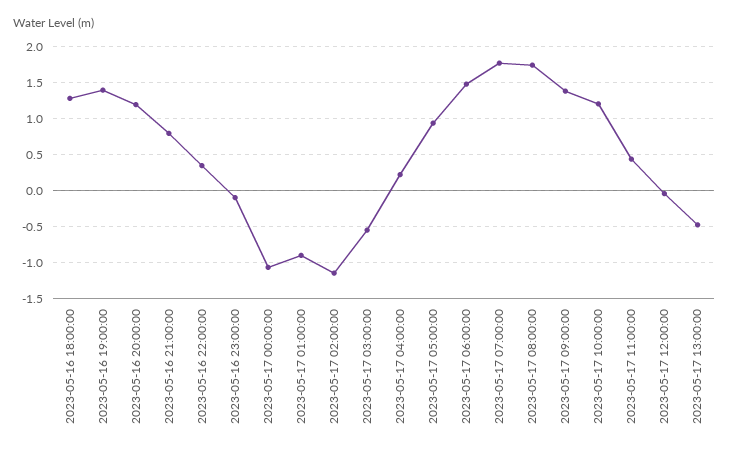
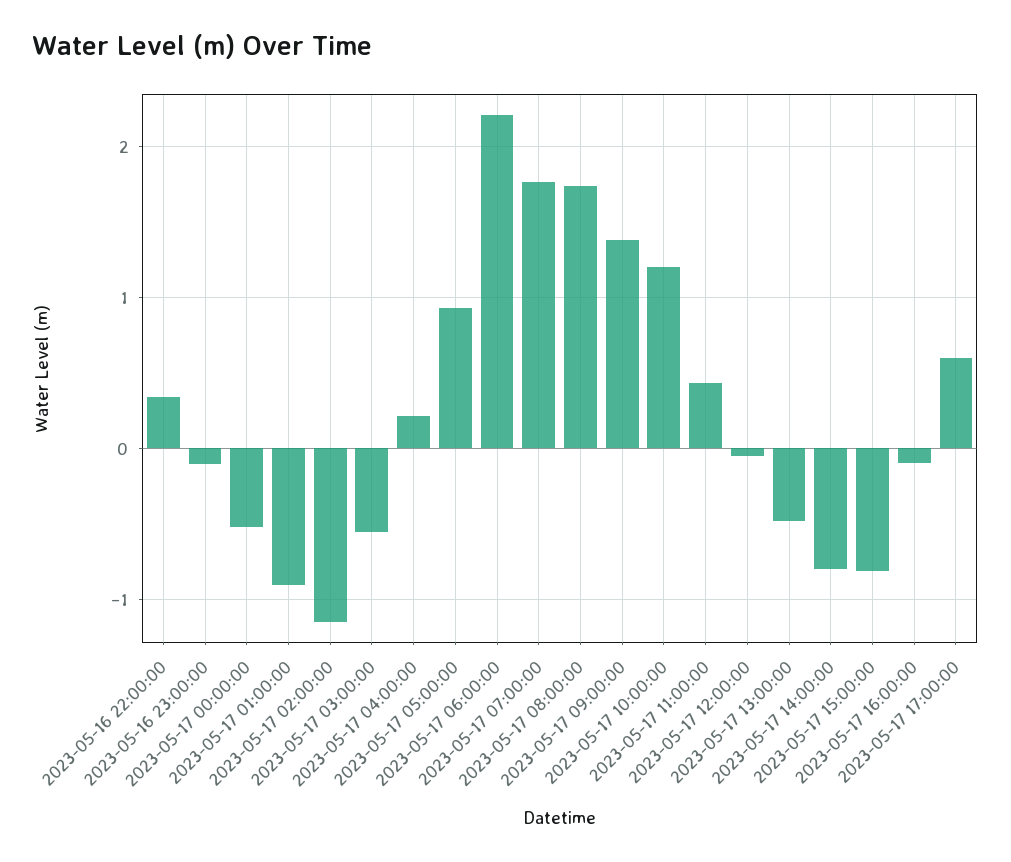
2023-05-16 18:00:00: 1.3 -> none
2023-05-16 19:00:00: 1.4 -> none
2023-05-16 20:00:00: 1.2 -> none
2023-05-16 21:00:00: 0.8 -> none
2023-05-17 00:00:00: -1.1 -> -0.5
2023-05-17 06:00:00: 1.5 -> 2.2
2023-05-17 14:00:00: none -> -0.8
2023-05-17 15:00:00: none -> -0.8
2023-05-17 16:00:00: none -> -0.1
2023-05-17 17:00:00: none -> 0.6

